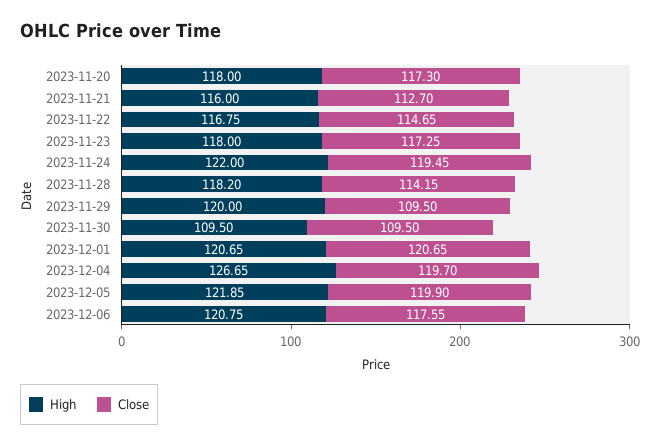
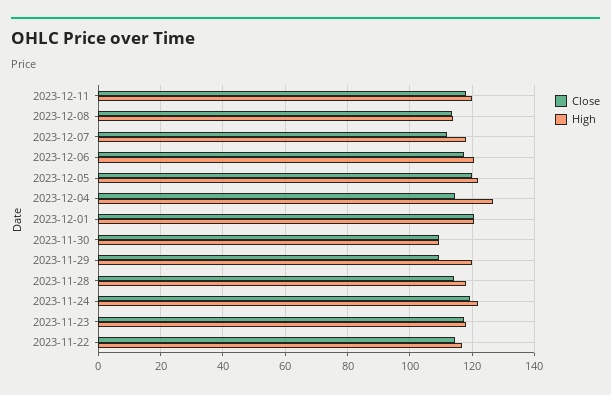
High, 2023-11-20: 118 -> none
Close, 2023-11-20: 117.3 -> none
High, 2023-11-21: 116 -> none
Close, 2023-11-21: 112.7 -> none
Close, 2023-12-04: 119.7 -> 114
Close, 2023-12-11: none -> 118
High, 2023-12-11: none -> 120
Close, 2023-12-08: none -> 114
High, 2023-12-08: none -> 114
Close, 2023-12-07: none -> 112
High, 2023-12-07: none -> 118

